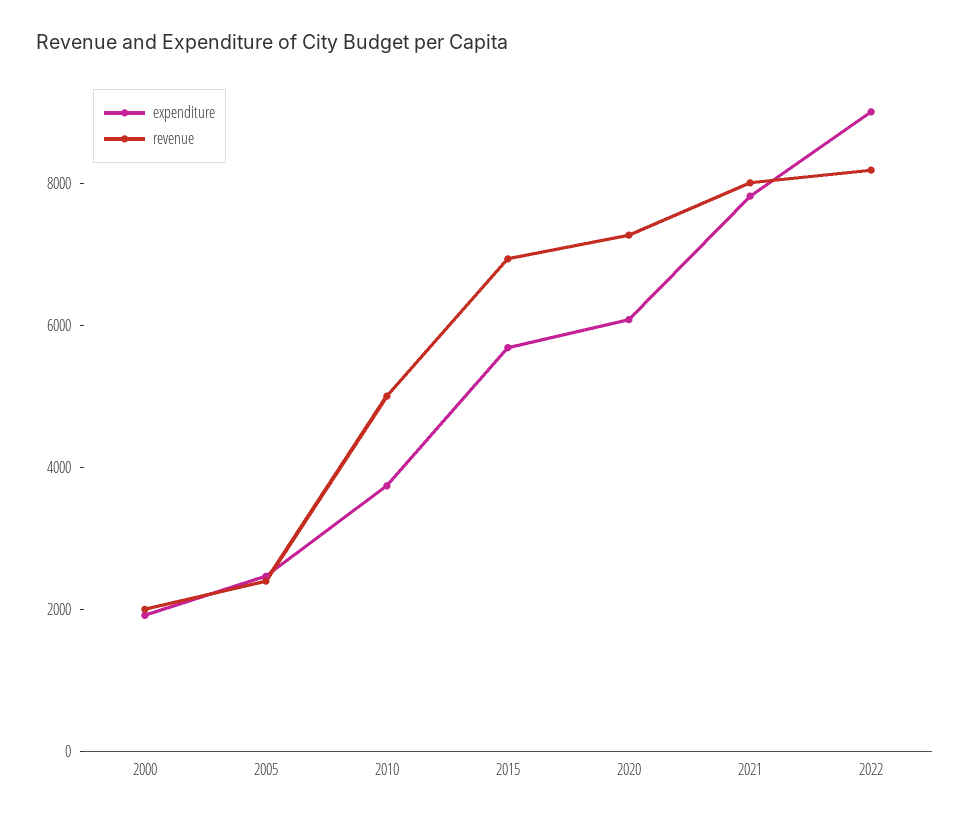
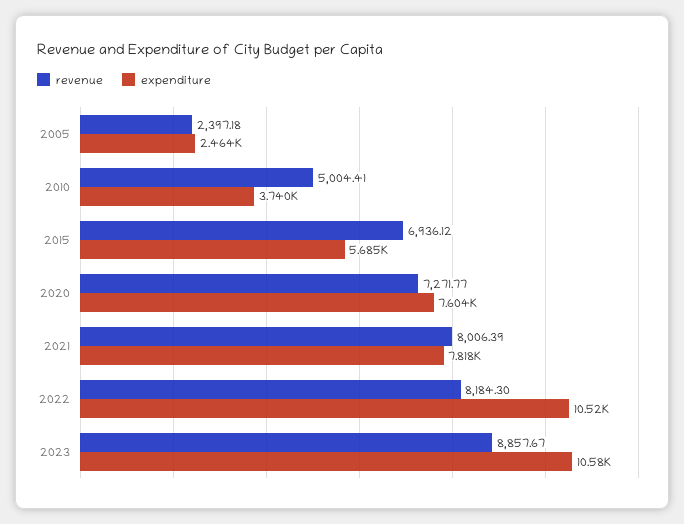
expenditure, 2000: 2000 -> none
revenue, 2000: 2000 -> none
expenditure, 2020: 6000 -> 7604
expenditure, 2022: 9000 -> 10520
revenue, 2023: none -> 8857.67
expenditure, 2023: none -> 10580

